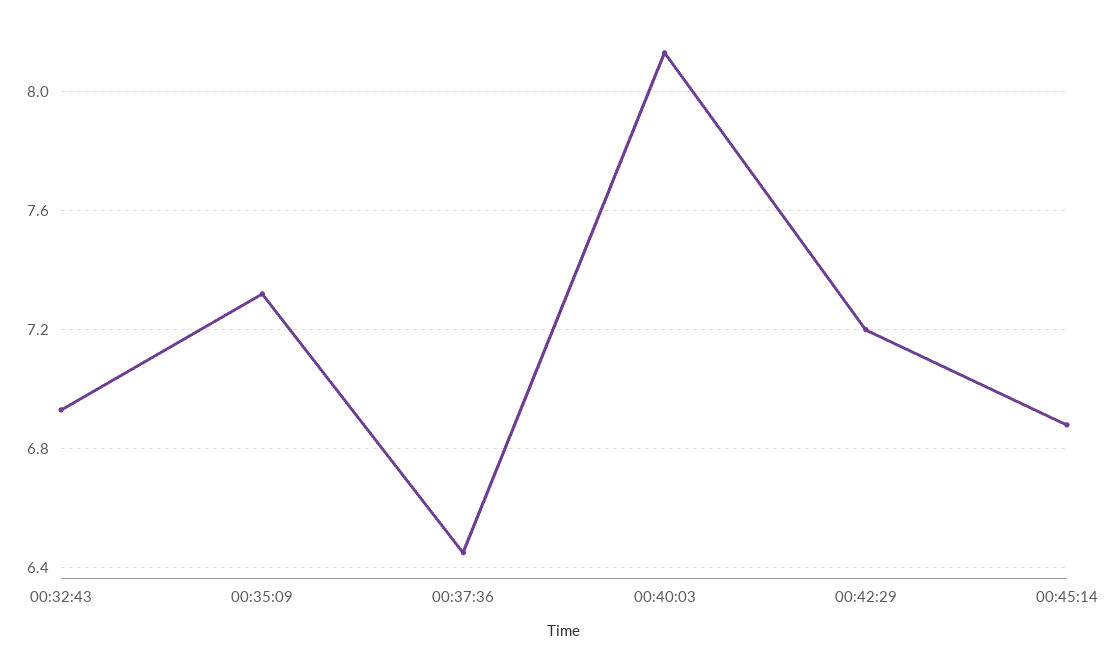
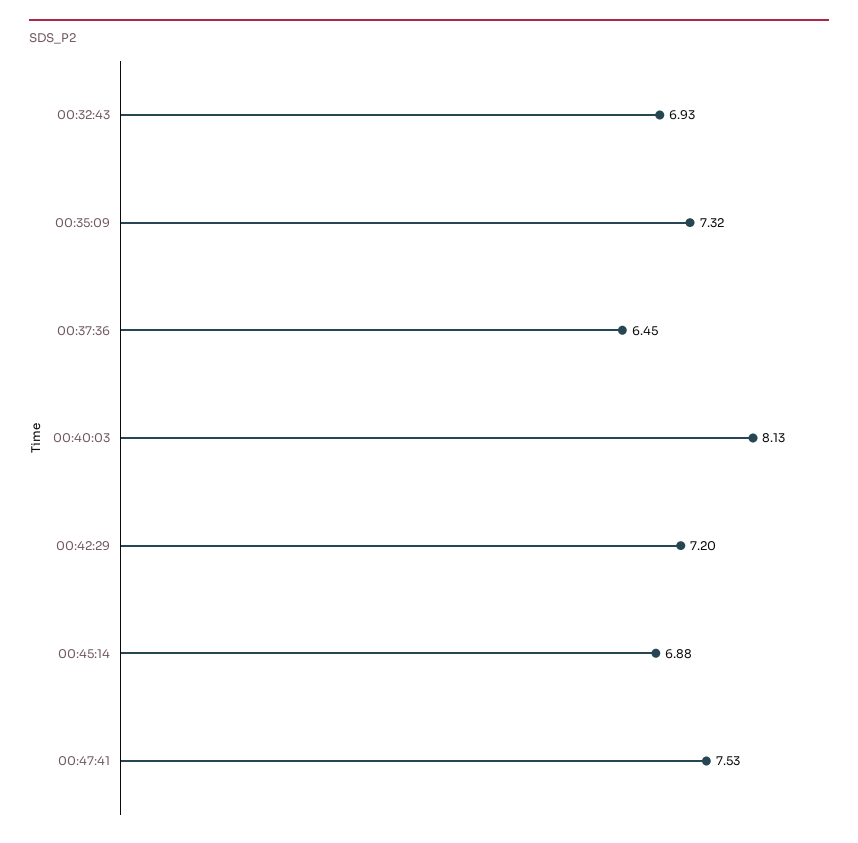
00:47:41: none -> 7.53

